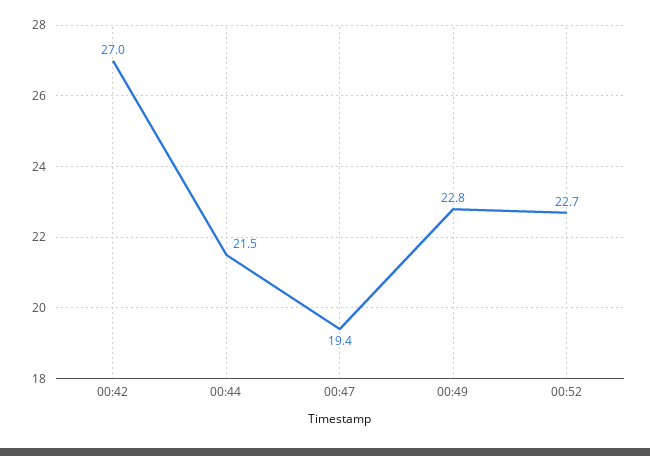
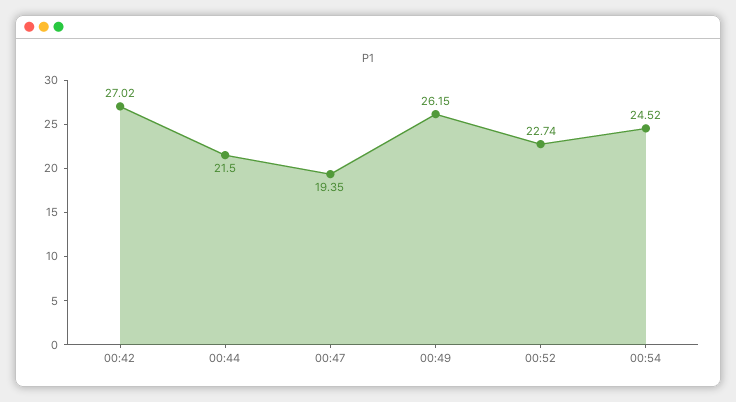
00:49: 22.8 -> 26.15
00:54: none -> 24.52

